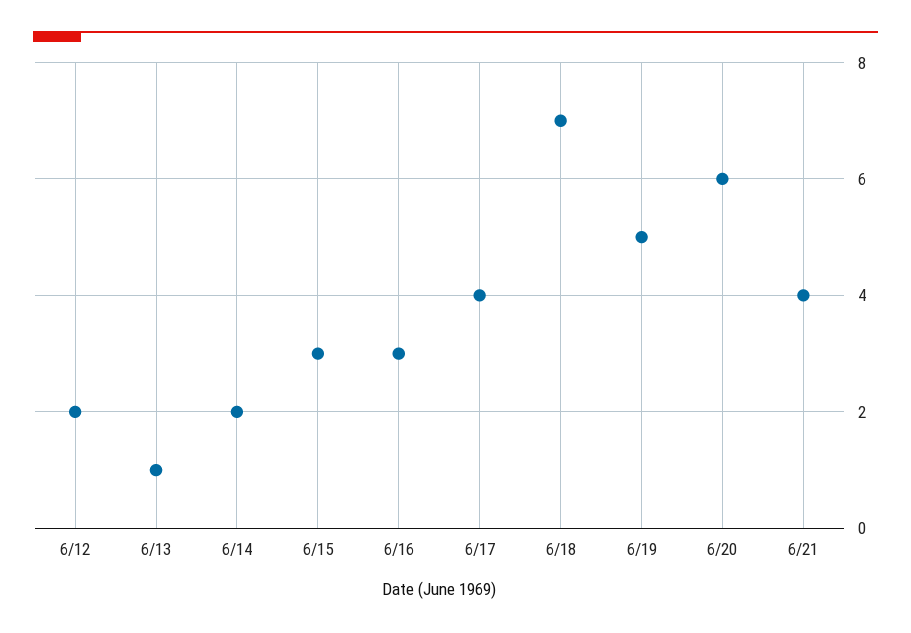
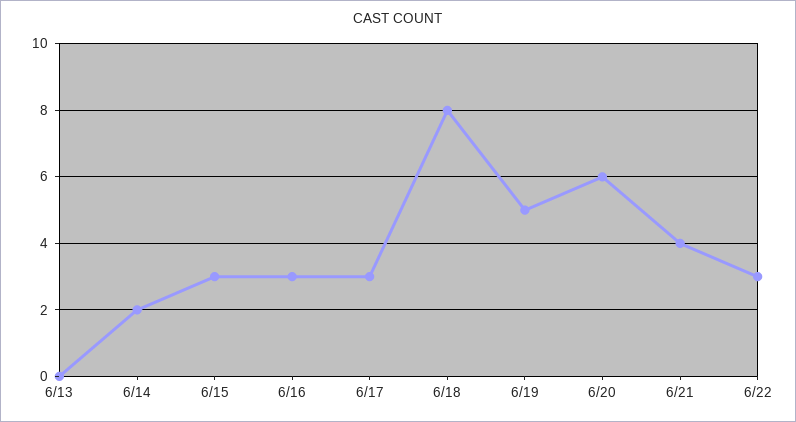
6/12: 2 -> none
6/13: 1 -> 0
6/17: 4 -> 3
6/18: 7 -> 8
6/22: none -> 3

